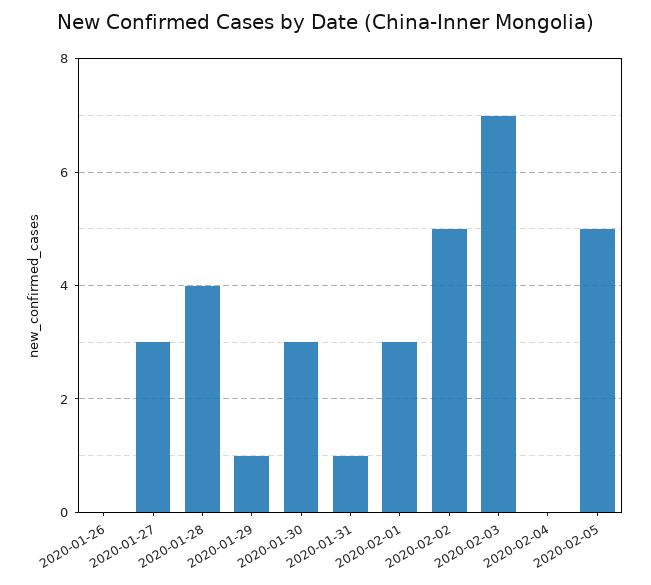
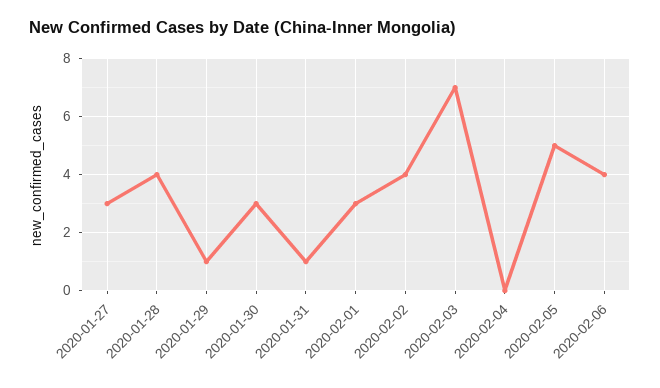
2020-01-26: 0 -> none
2020-02-02: 5 -> 4
2020-02-06: none -> 4

